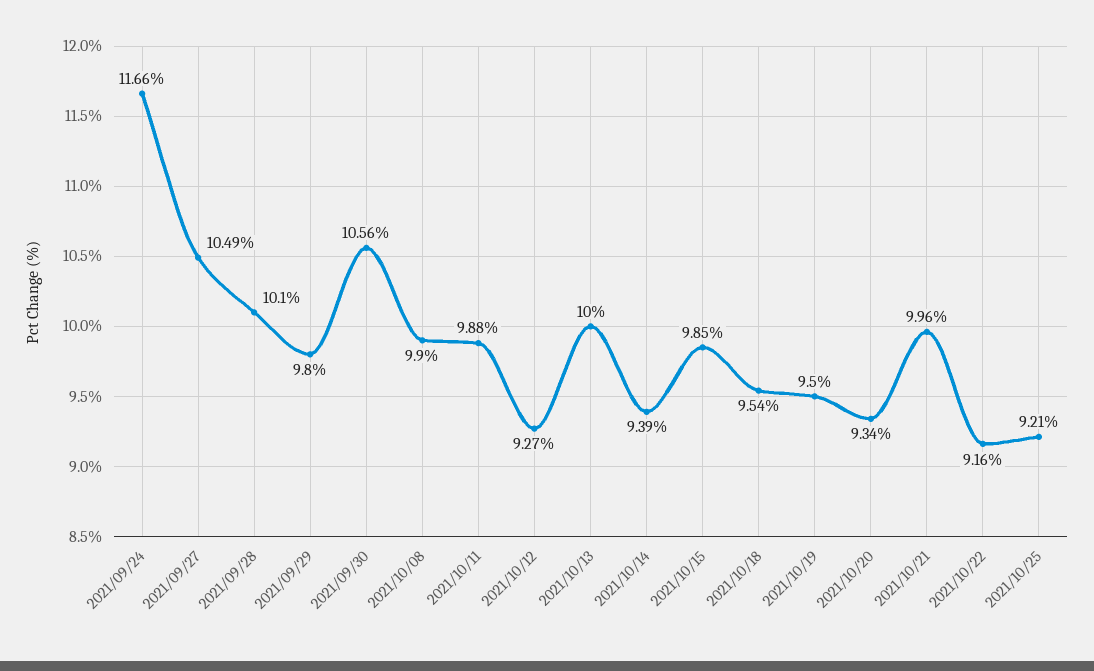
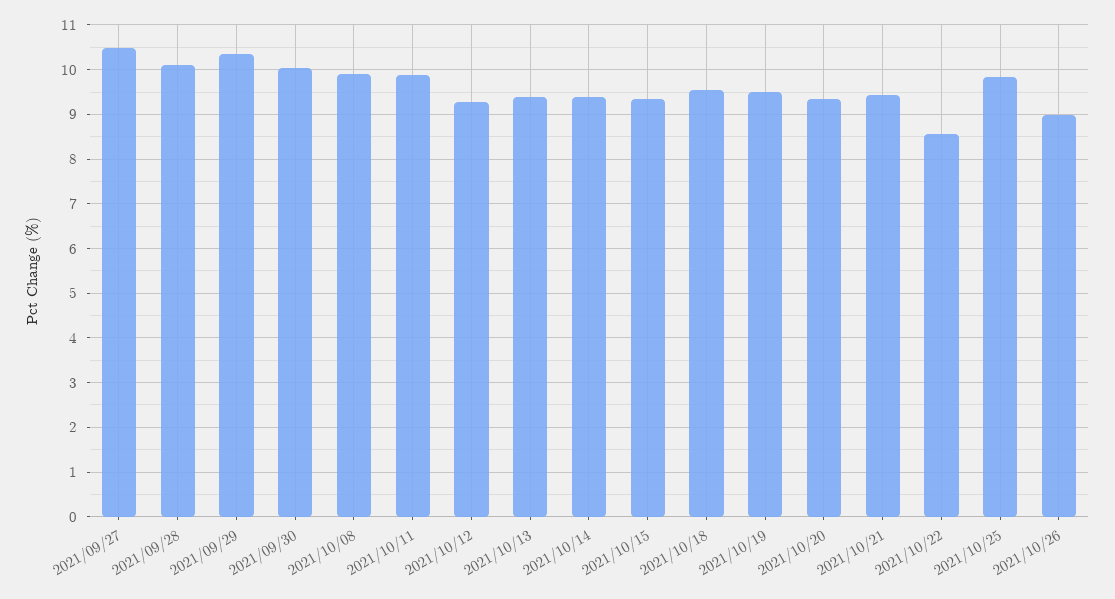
2021/09/24: 11.66 -> none
2021/09/29: 9.8 -> 10.4
2021/09/30: 10.56 -> 10
2021/10/13: 10 -> 9.4
2021/10/15: 9.85 -> 9.4
2021/10/21: 9.96 -> 9.4
2021/10/22: 9.16 -> 8.6
2021/10/25: 9.21 -> 9.8
2021/10/26: none -> 9

